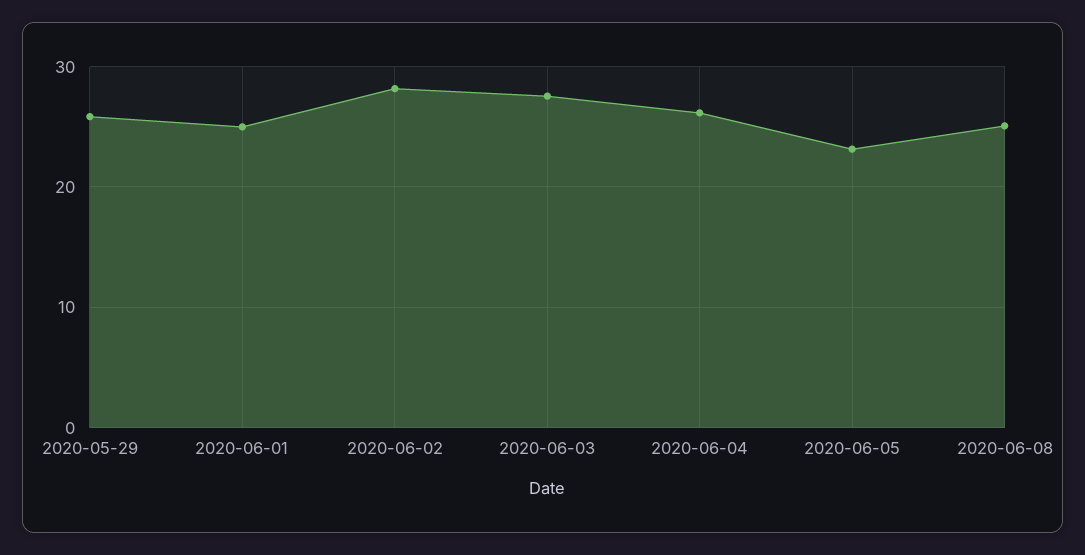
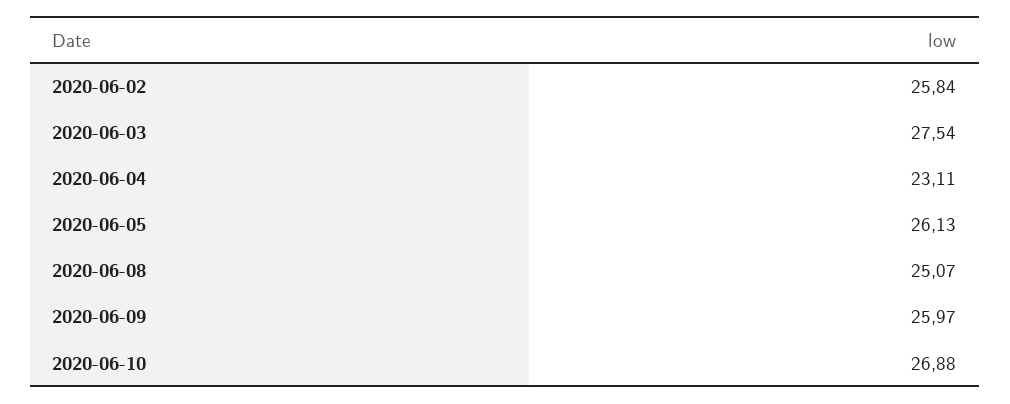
2020-05-29: 26 -> none
2020-06-01: 25 -> none
2020-06-02: 28 -> 25.84
2020-06-04: 26 -> 23.11
2020-06-05: 23 -> 26.13
2020-06-09: none -> 25.97
2020-06-10: none -> 26.88

